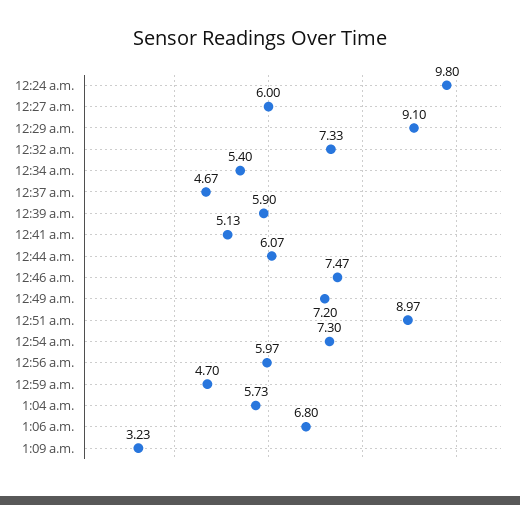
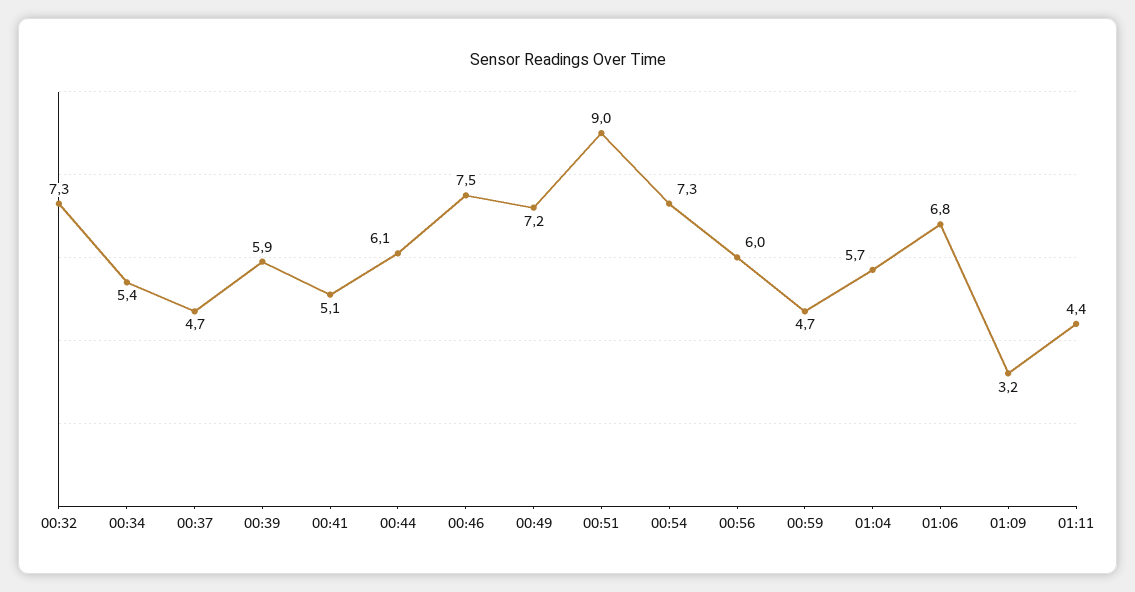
12:24 a.m.: 9.8 -> none
12:27 a.m.: 6 -> none
12:29 a.m.: 9.1 -> none
01:11: none -> 4.4

